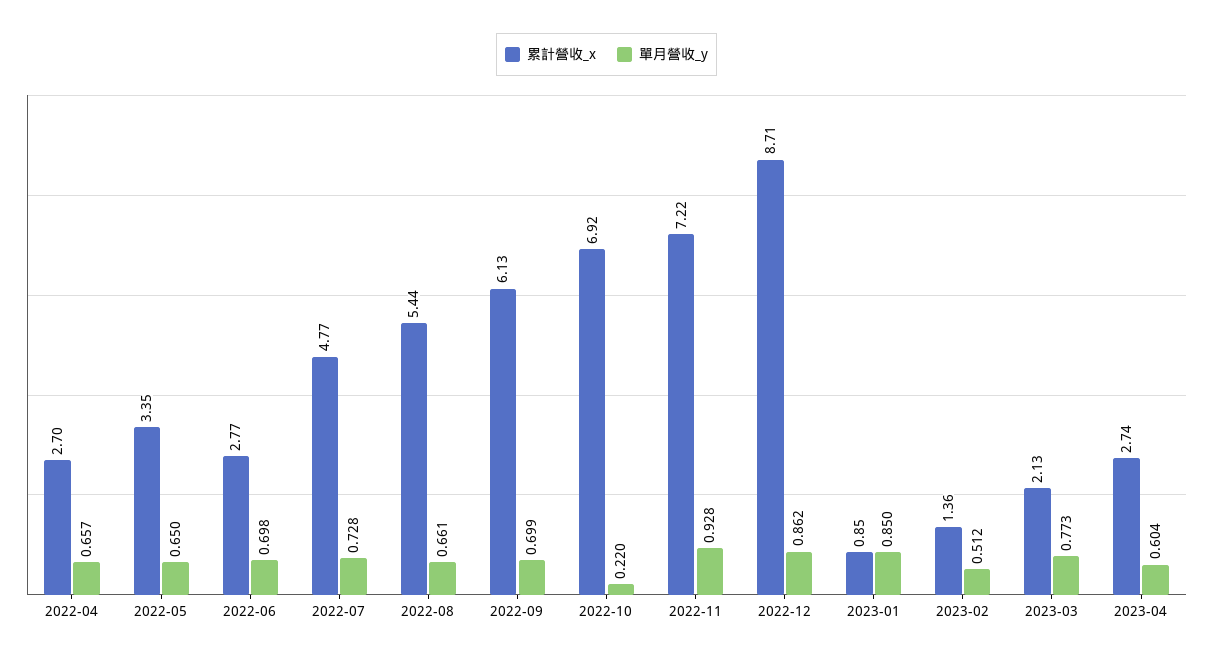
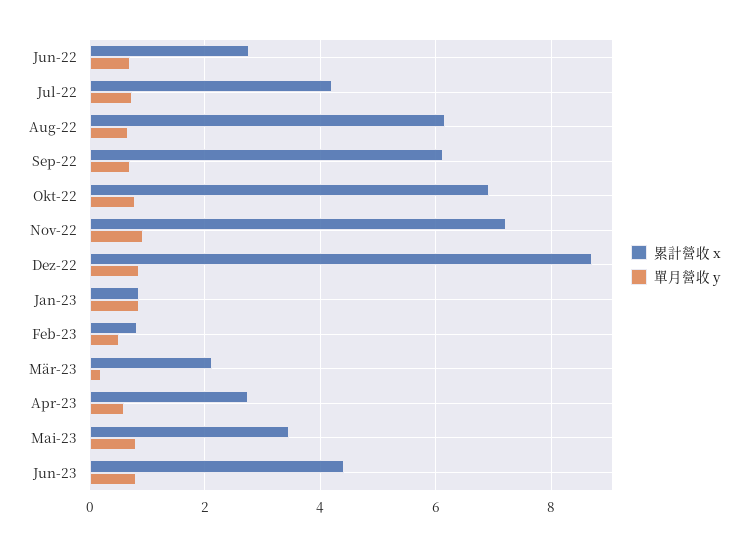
累計營收_x, 2022-04: 2.7 -> none
單月營收_y, 2022-04: 0.657 -> none
累計營收_x, 2022-05: 3.35 -> none
單月營收_y, 2022-05: 0.65 -> none
累計營收_x, 2022-07: 4.77 -> 4.2
累計營收_x, 2022-08: 5.44 -> 6.2
單月營收_y, 2022-10: 0.22 -> 0.8
累計營收_x, 2023-02: 1.36 -> 0.8
單月營收_y, 2023-03: 0.773 -> 0.2
累計營收_x, Mai-23: none -> 3.4
單月營收_y, Mai-23: none -> 0.8
累計營收_x, Jun-23: none -> 4.4
單月營收_y, Jun-23: none -> 0.8

